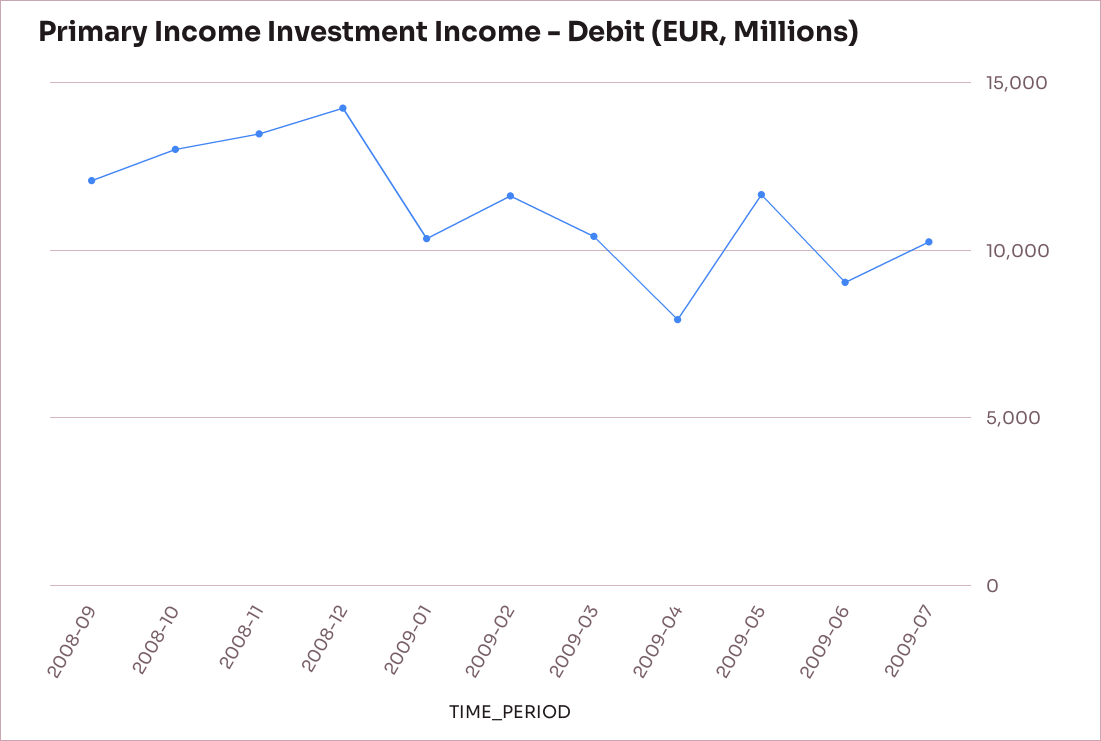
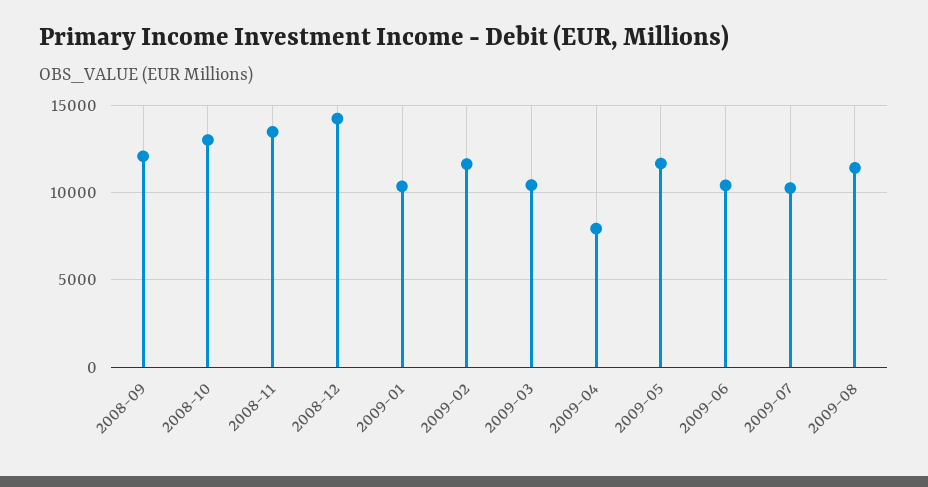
2009-06: 9000 -> 10500
2009-08: none -> 11500

